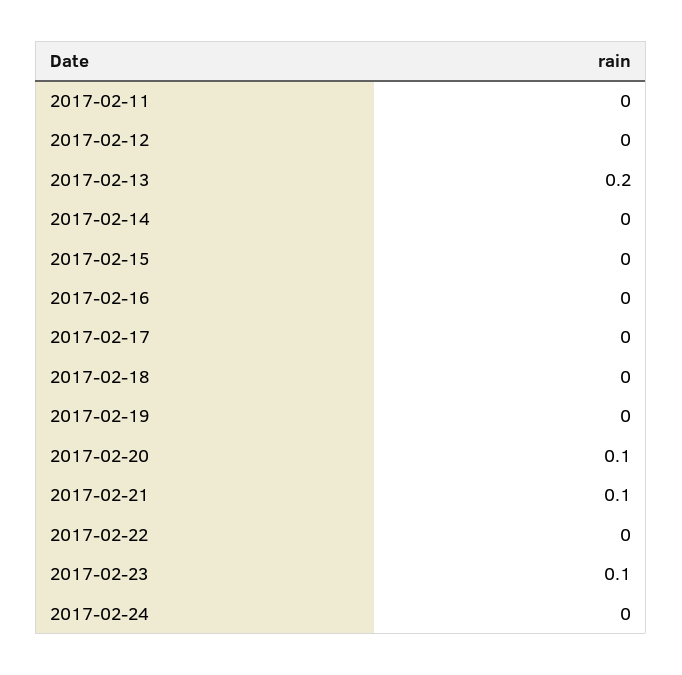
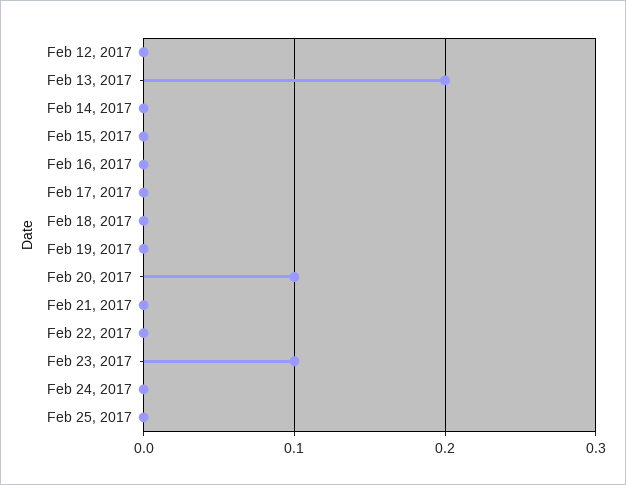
2017-02-11: 0 -> none
2017-02-21: 0.1 -> 0
Feb 25, 2017: none -> 0

